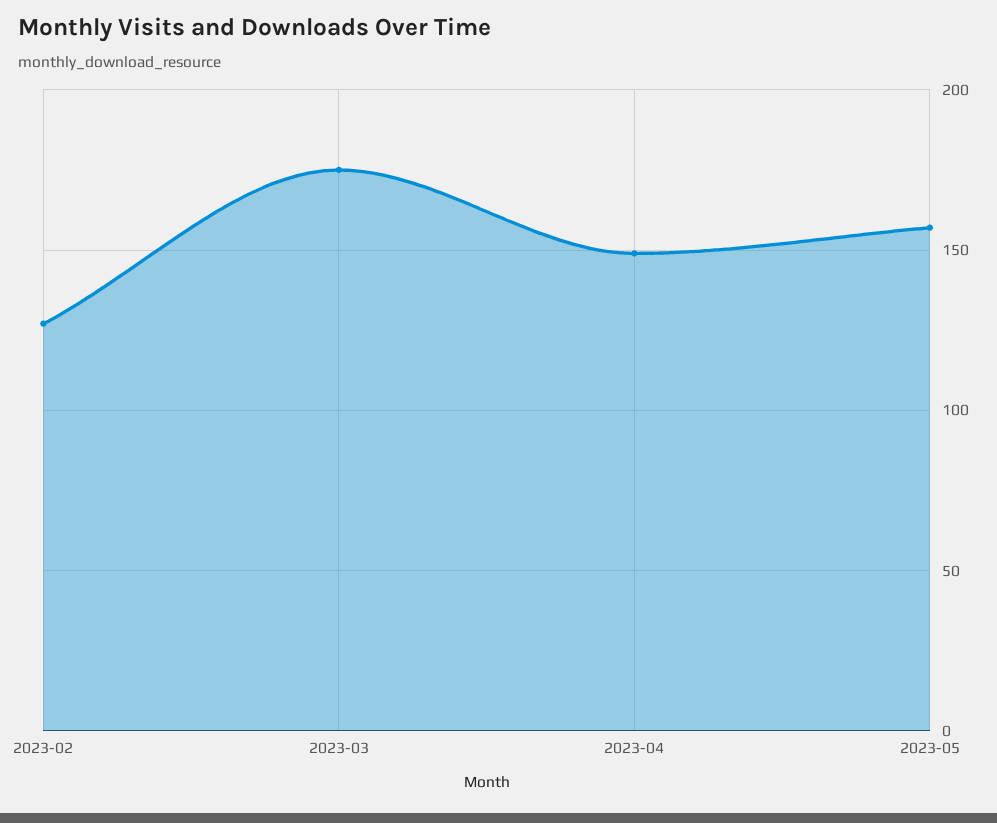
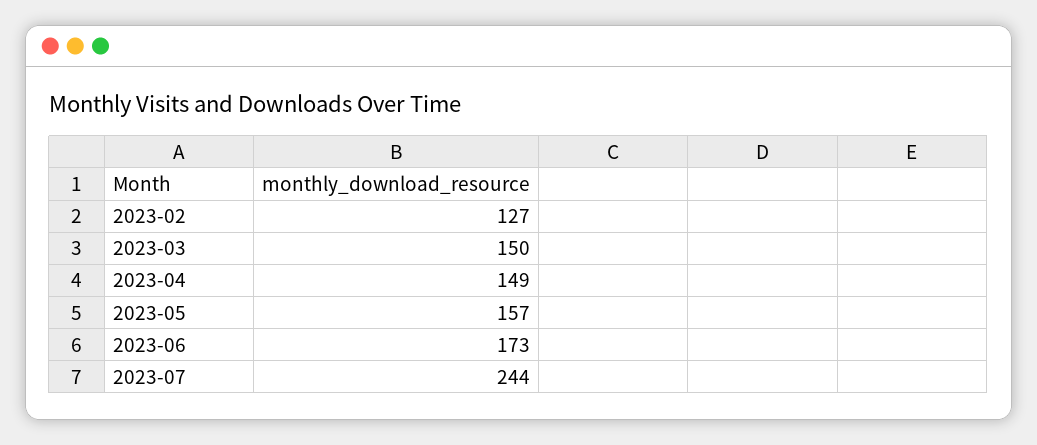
2023-03: 175 -> 150
2023-06: none -> 173
2023-07: none -> 244

